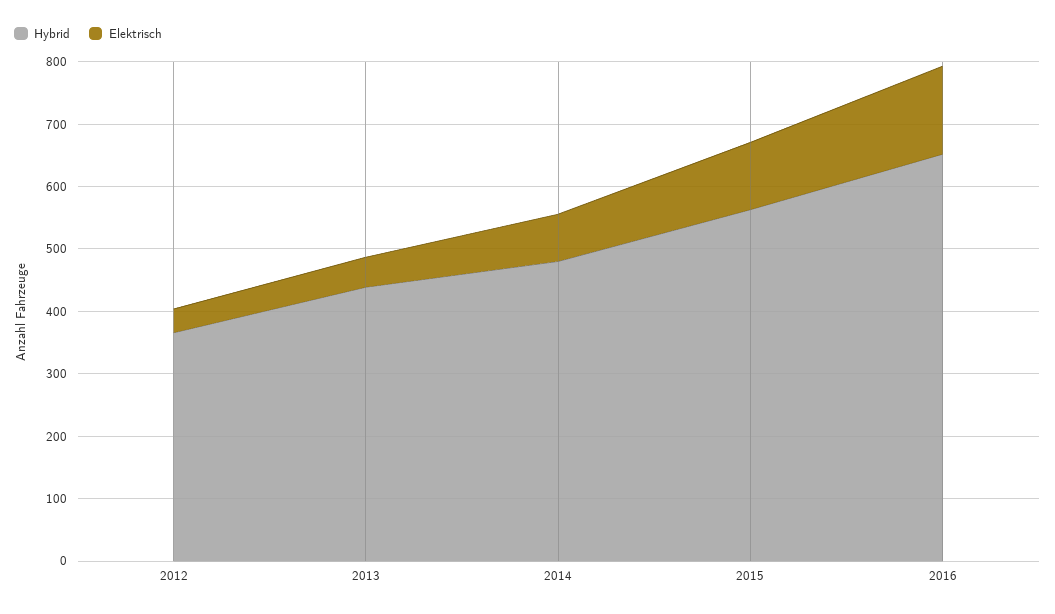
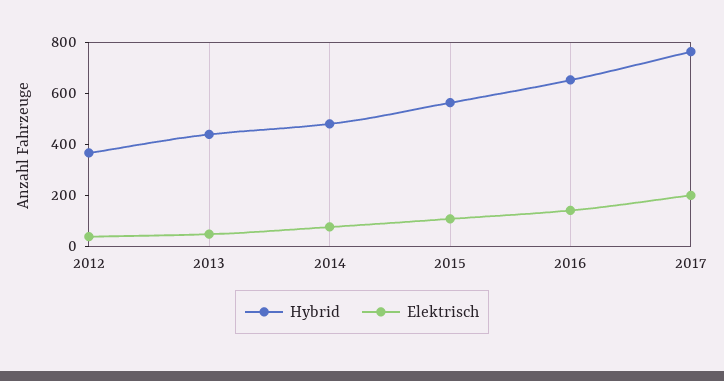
Hybrid, 2017: none -> 750
Elektrisch, 2017: none -> 200

